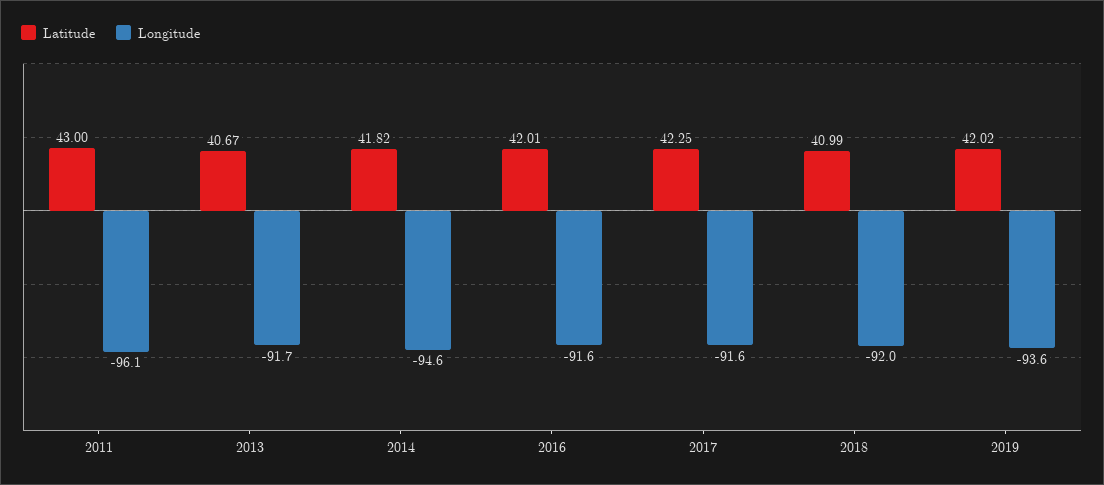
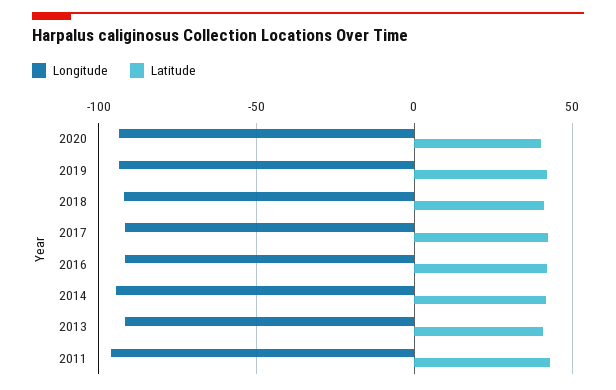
Longitude, 2020: none -> -95
Latitude, 2020: none -> 40

